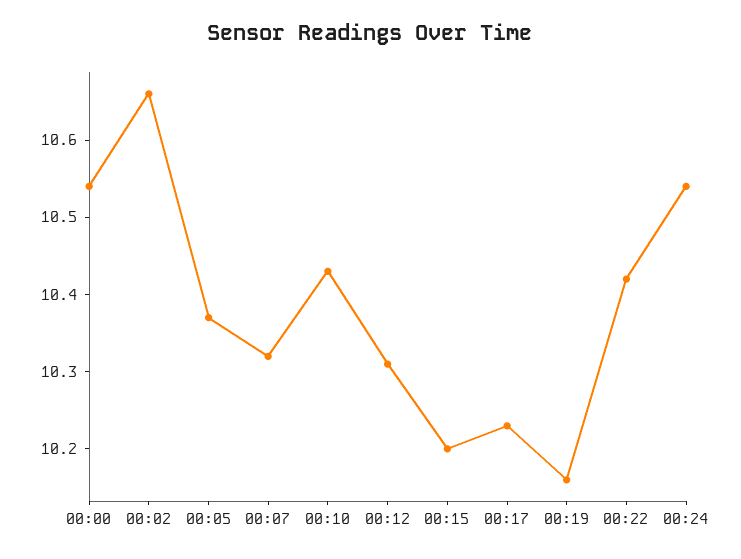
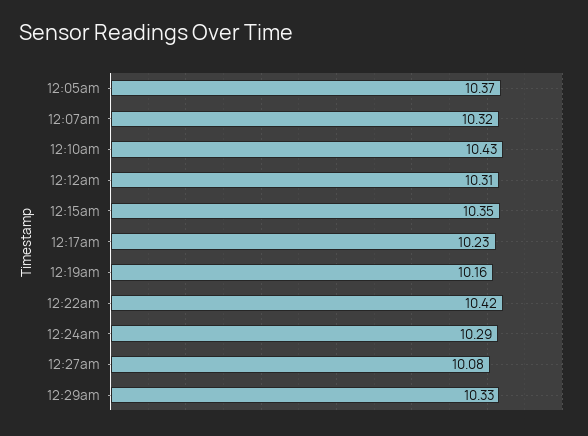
00:00: 10.55 -> none
00:02: 10.65 -> none
00:15: 10.2 -> 10.35
00:24: 10.55 -> 10.29
12:27am: none -> 10.08
12:29am: none -> 10.33

